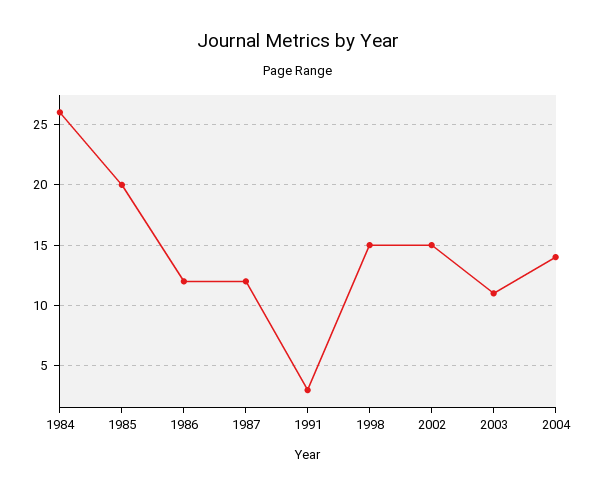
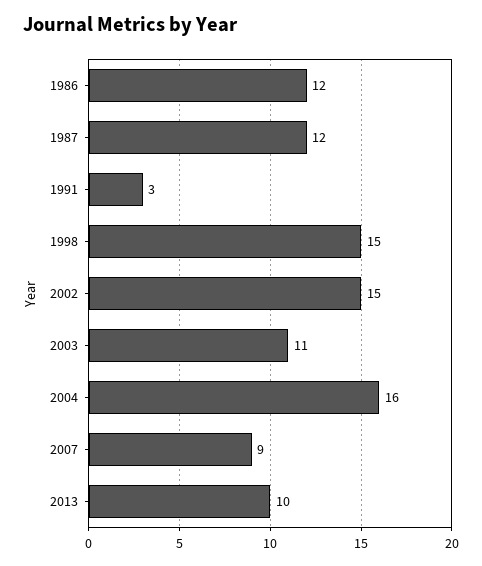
1984: 26 -> none
1985: 20 -> none
2004: 14 -> 16
2007: none -> 9
2013: none -> 10

